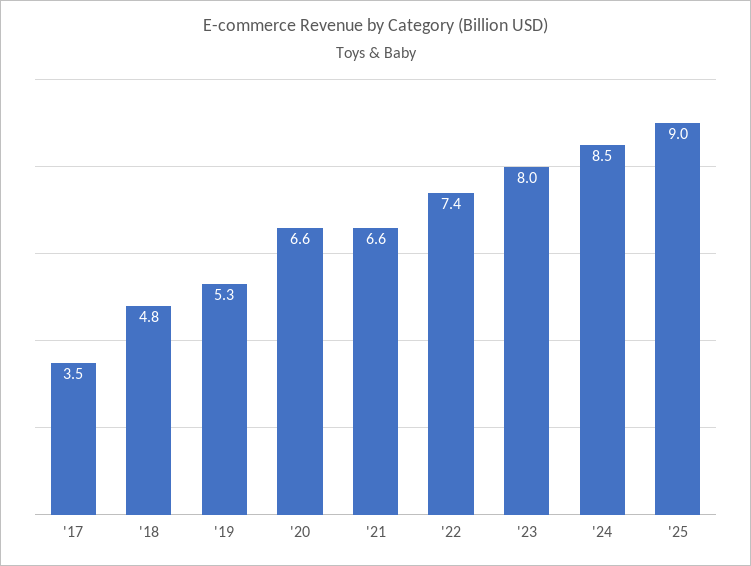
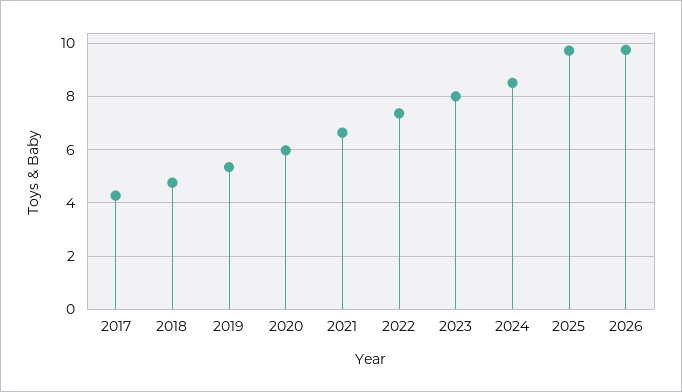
'17: 3.5 -> 4.25
'20: 6.6 -> 6
'25: 9 -> 9.75
2026: none -> 9.75

